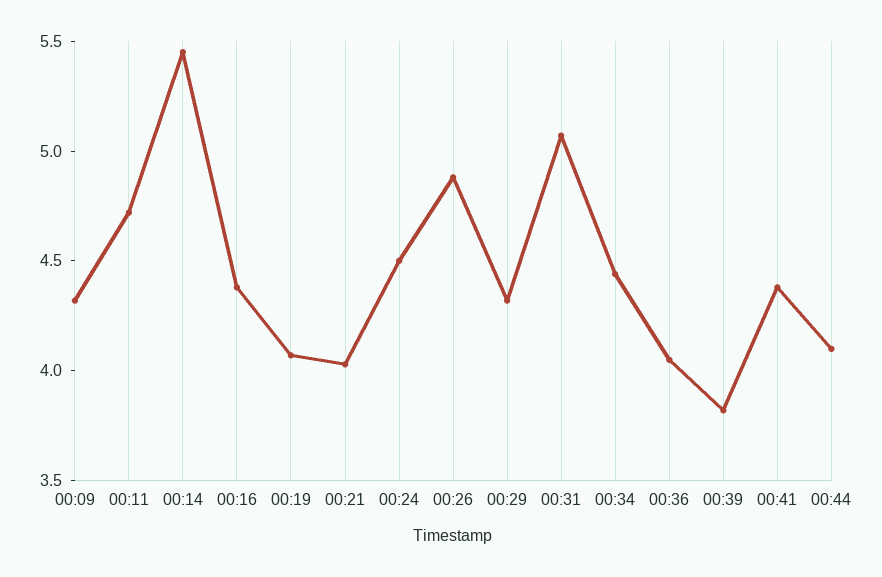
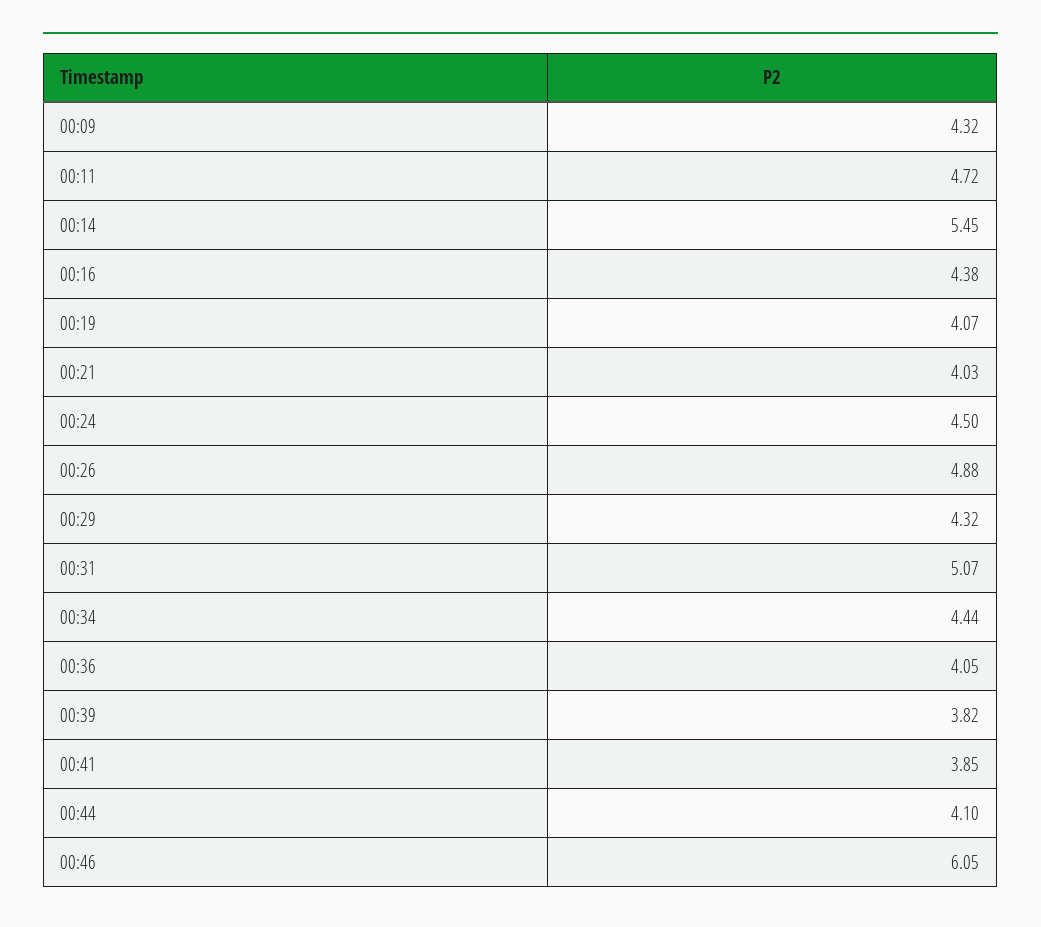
00:41: 4.4 -> 3.85
00:46: none -> 6.05

